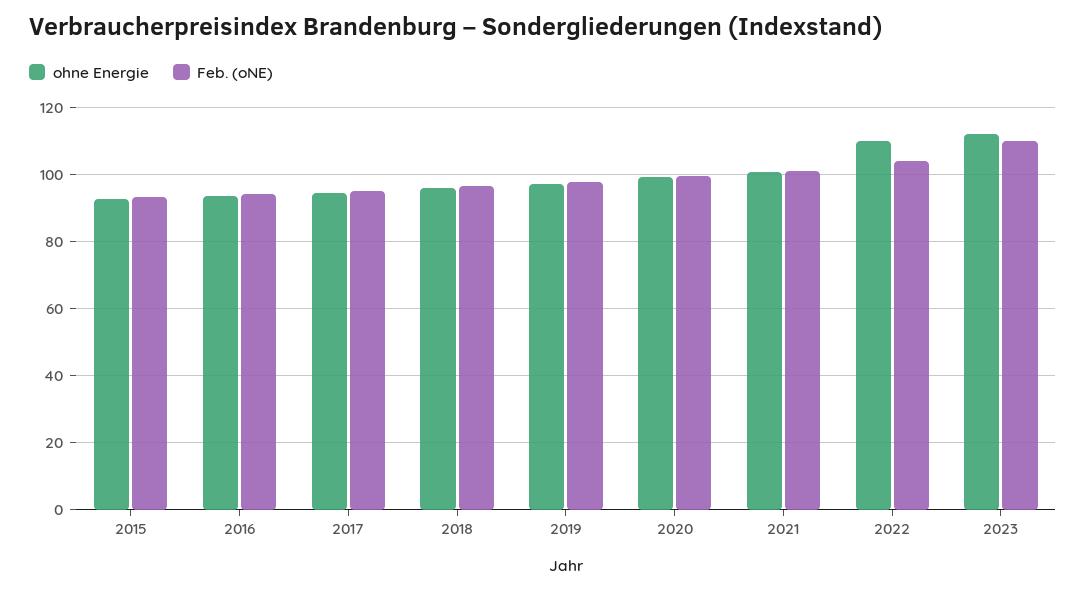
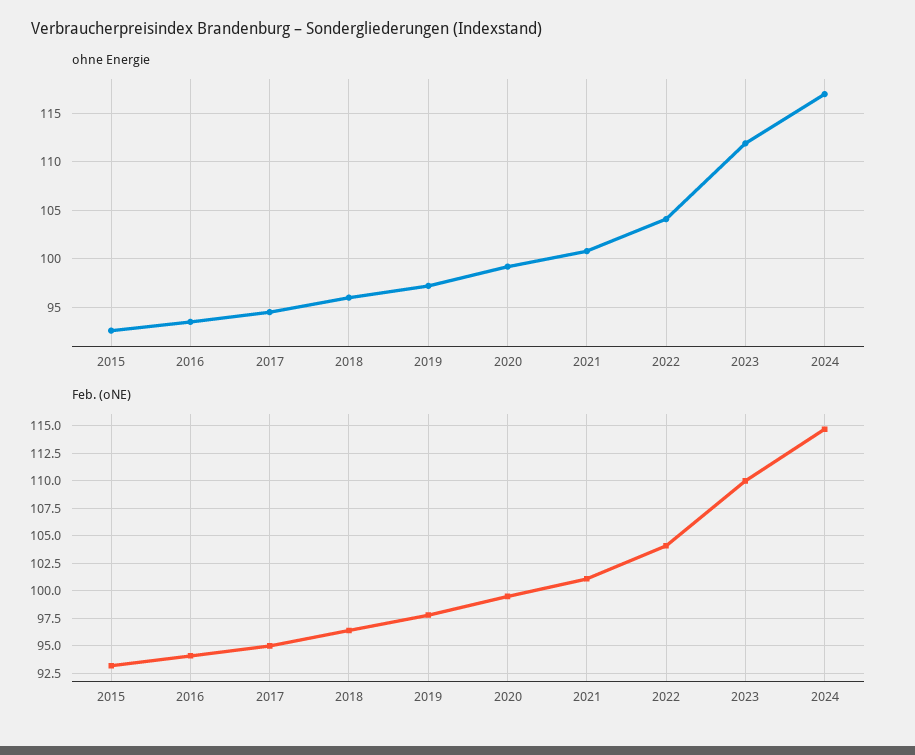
ohne Energie, 2022: 110 -> 104
ohne Energie, 2024: none -> 117
Feb. (oNE), 2024: none -> 115

